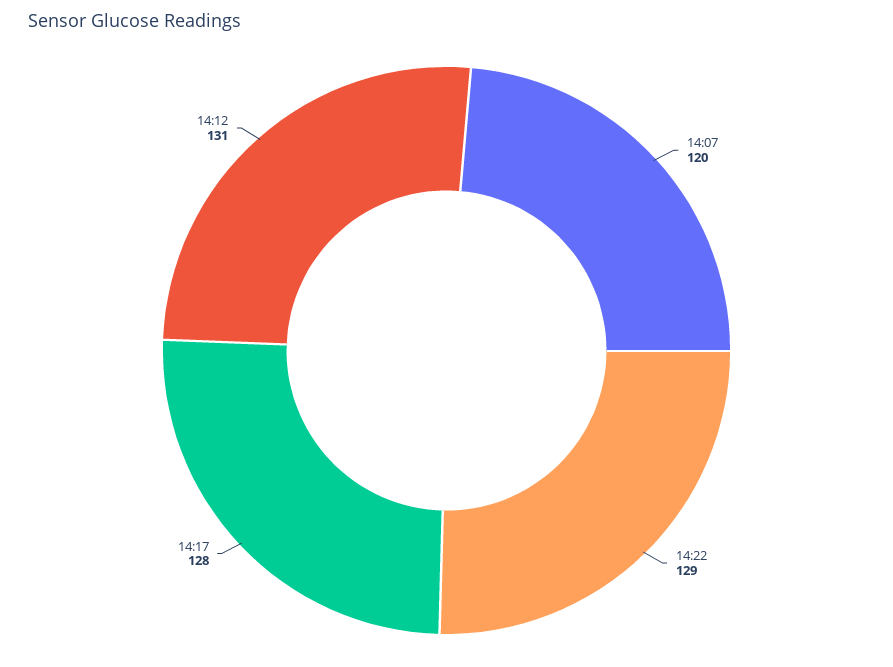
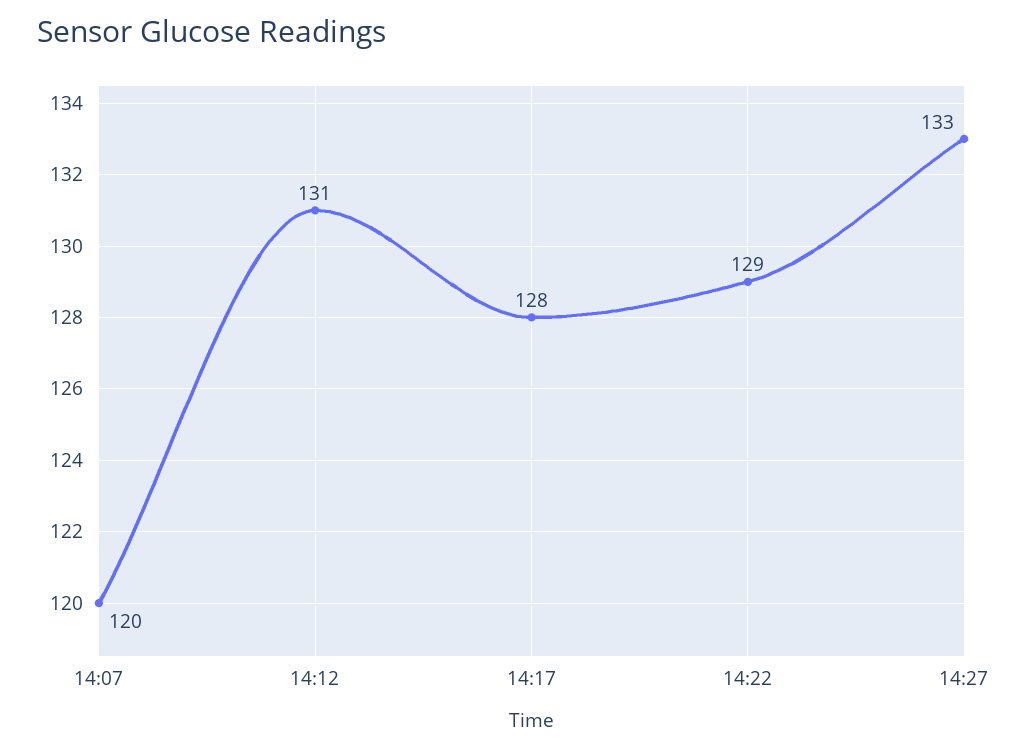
14:27: none -> 133

